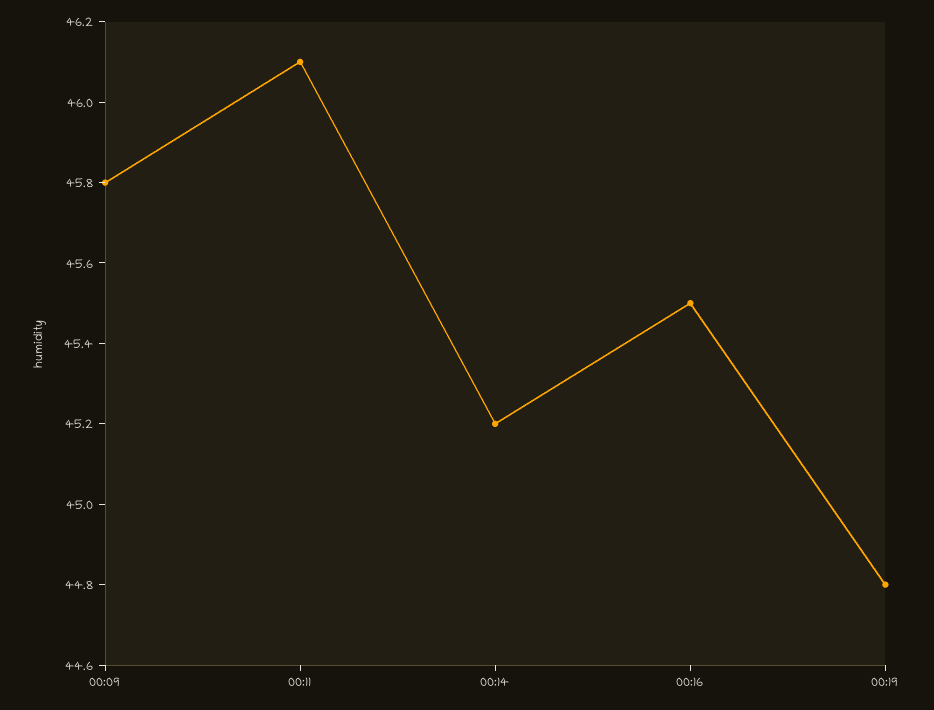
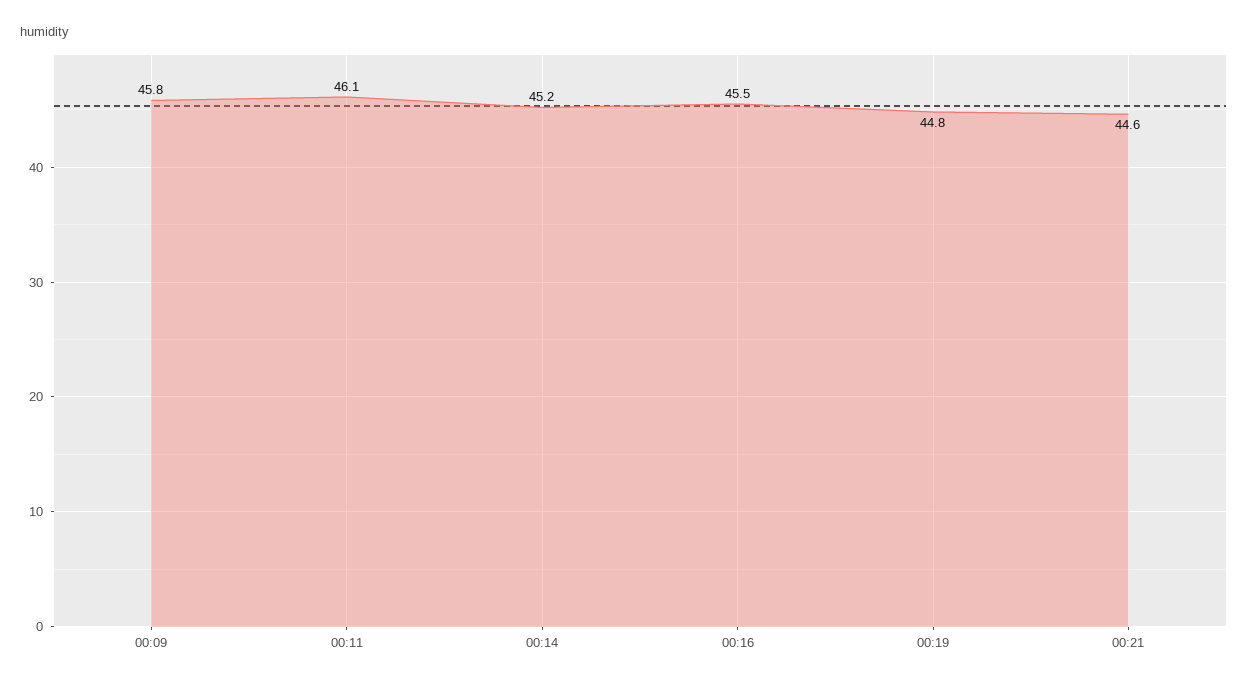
00:21: none -> 44.6

